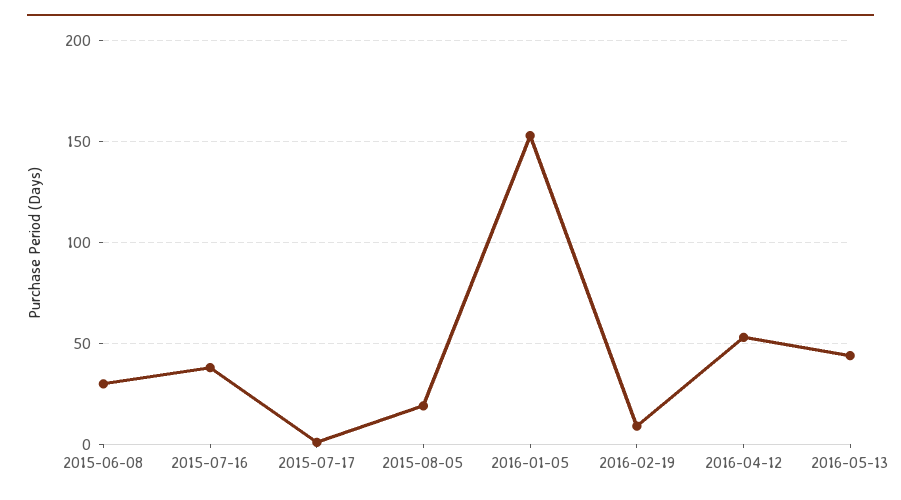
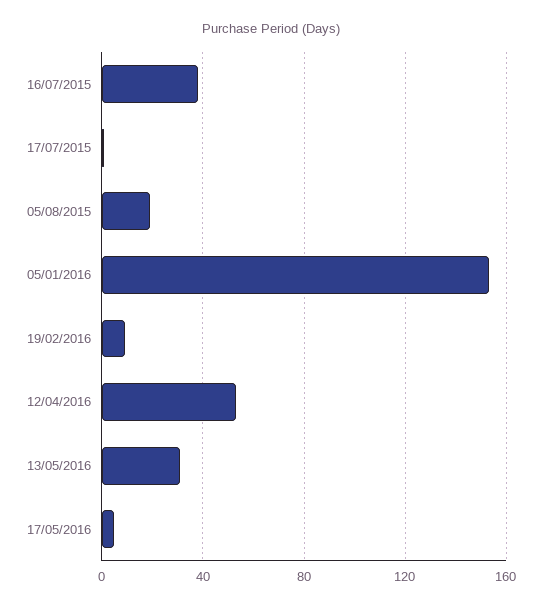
2015-06-08: 30 -> none
2016-05-13: 45 -> 30
17/05/2016: none -> 5

